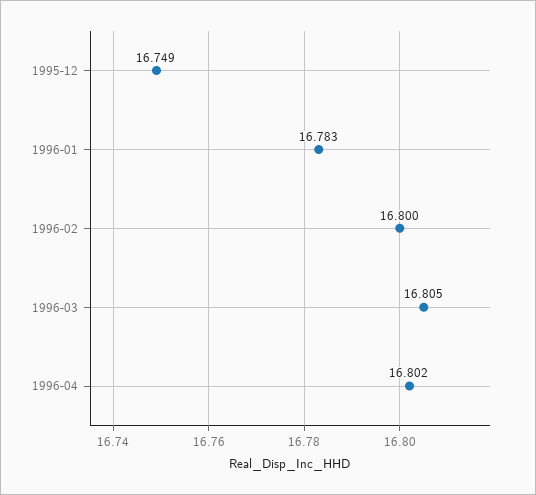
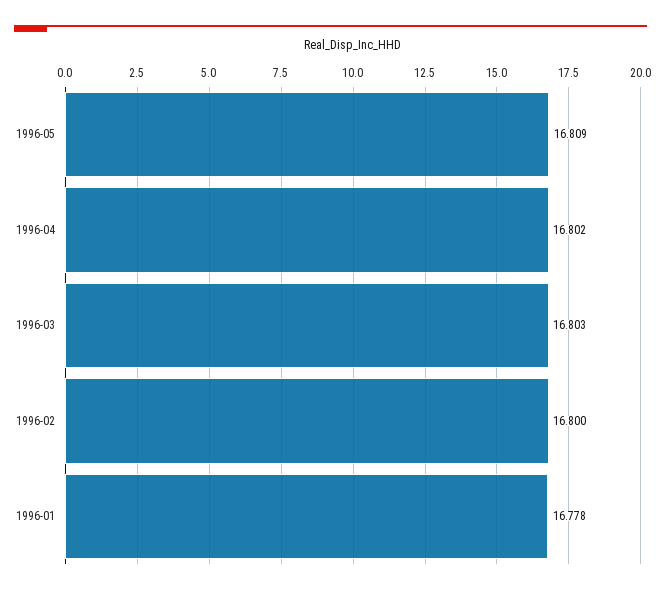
1995-12: 16.749 -> none
1996-01: 16.783 -> 16.778
1996-03: 16.805 -> 16.803
1996-05: none -> 16.809

